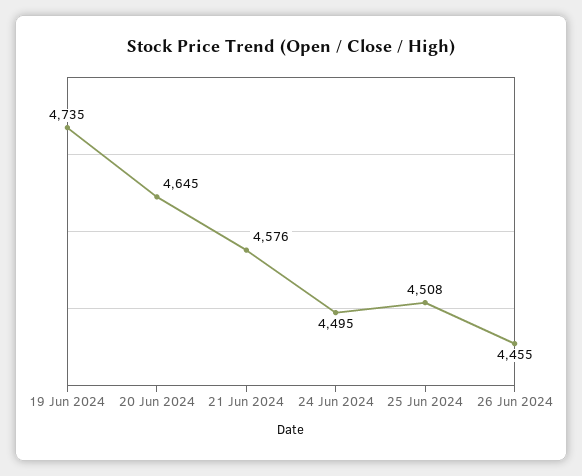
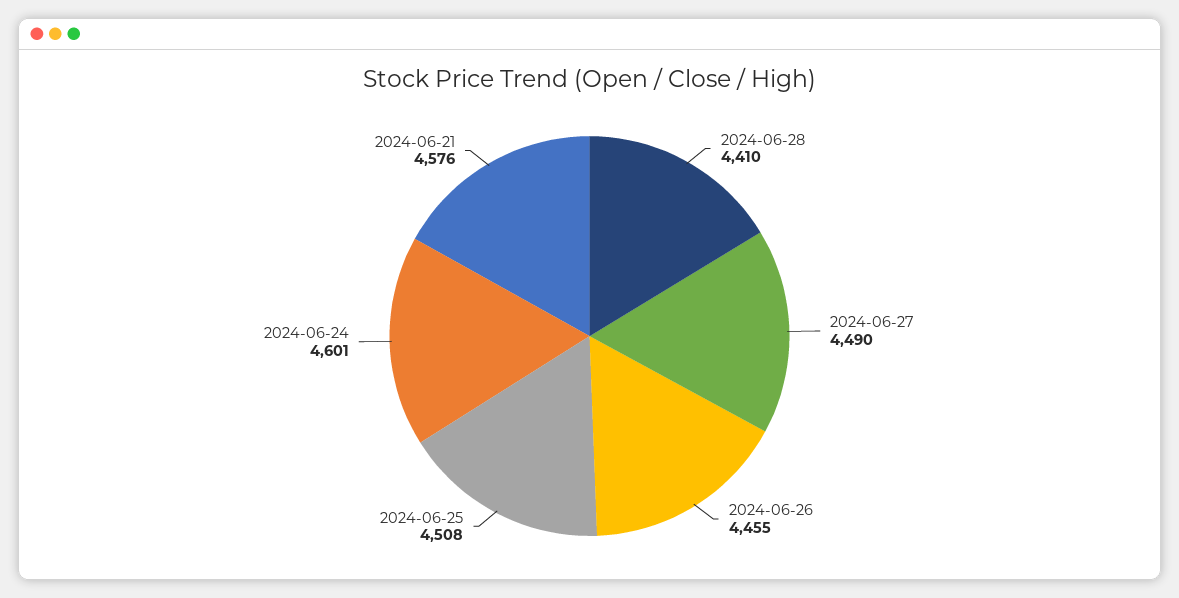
19 Jun 2024: 4735 -> none
20 Jun 2024: 4645 -> none
24 Jun 2024: 4495 -> 4601
2024-06-28: none -> 4410
2024-06-27: none -> 4490

